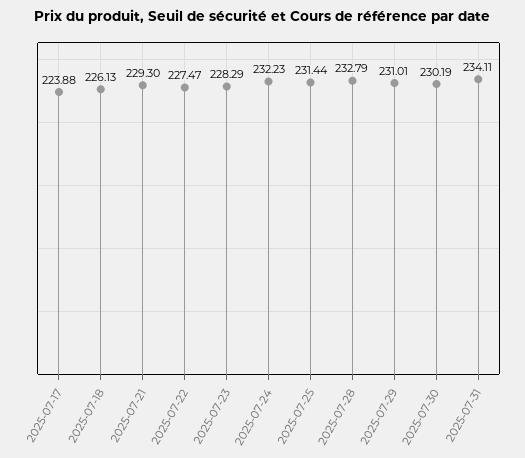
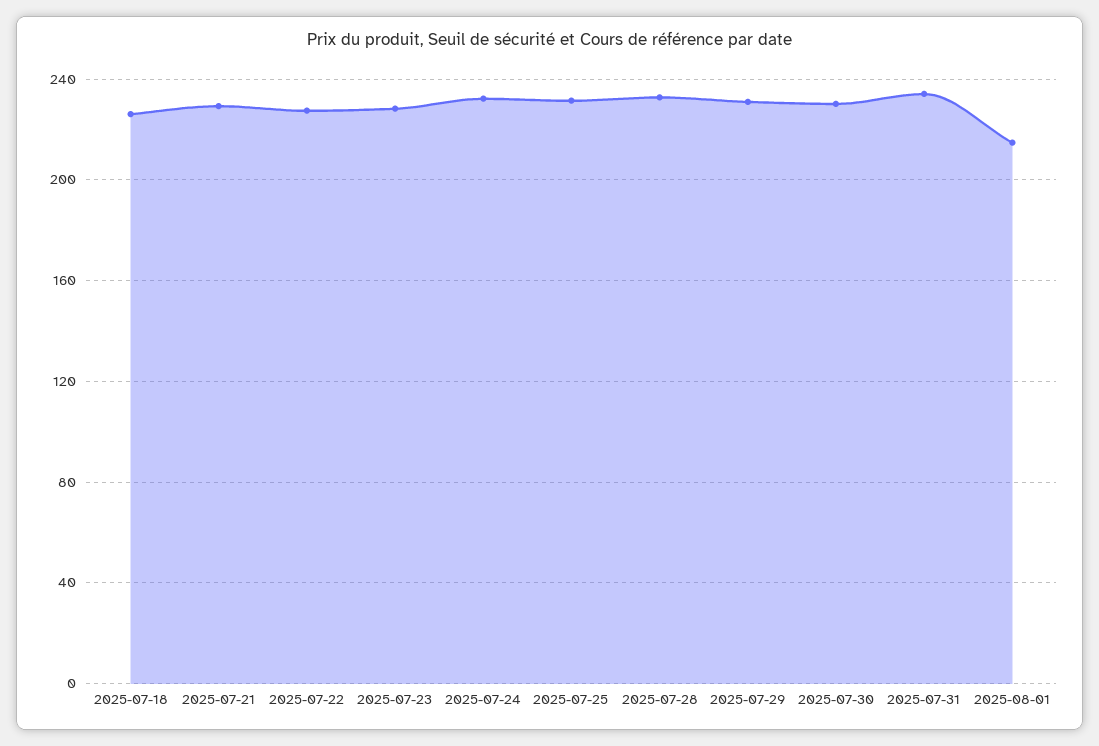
2025-07-17: 223.88 -> none
2025-08-01: none -> 215

